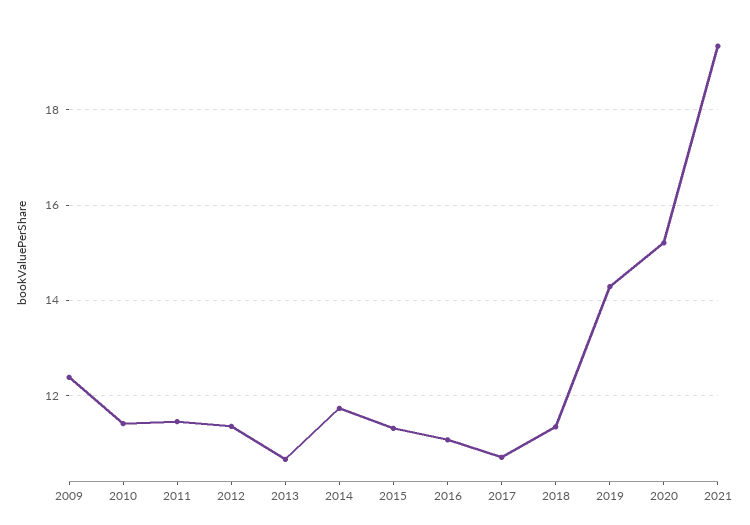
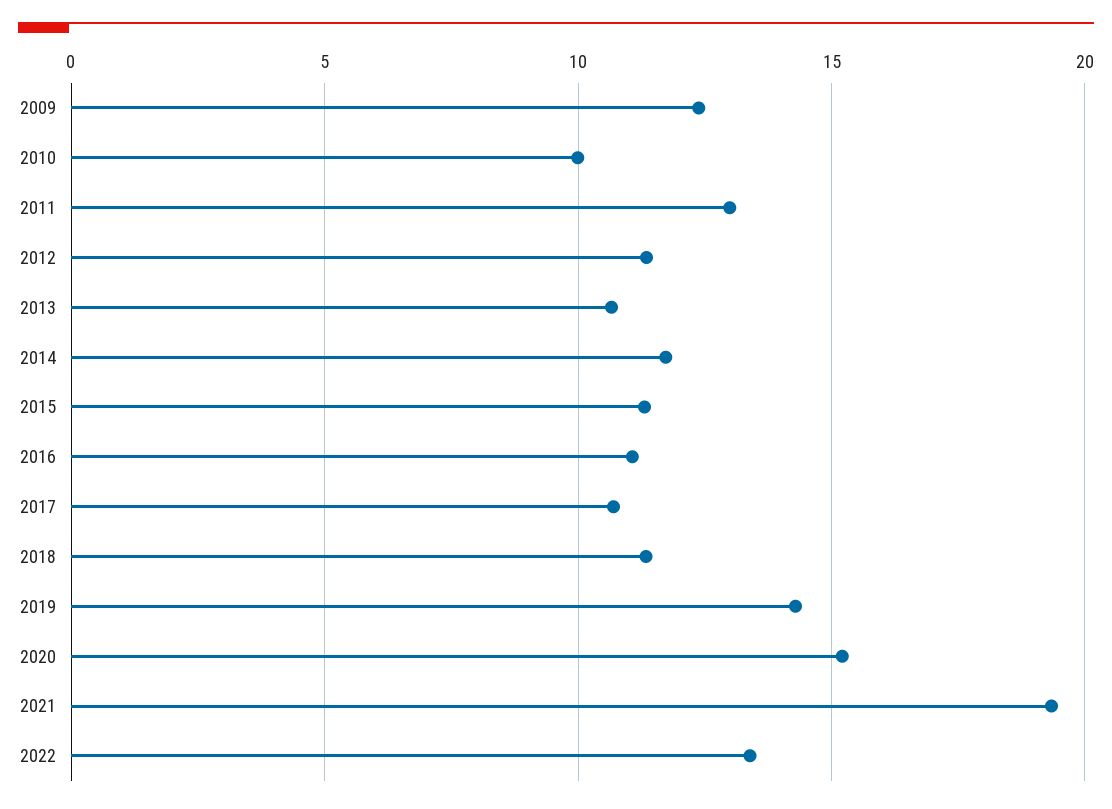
2010: 11.4 -> 10
2011: 11.4 -> 13
2022: none -> 13.5

